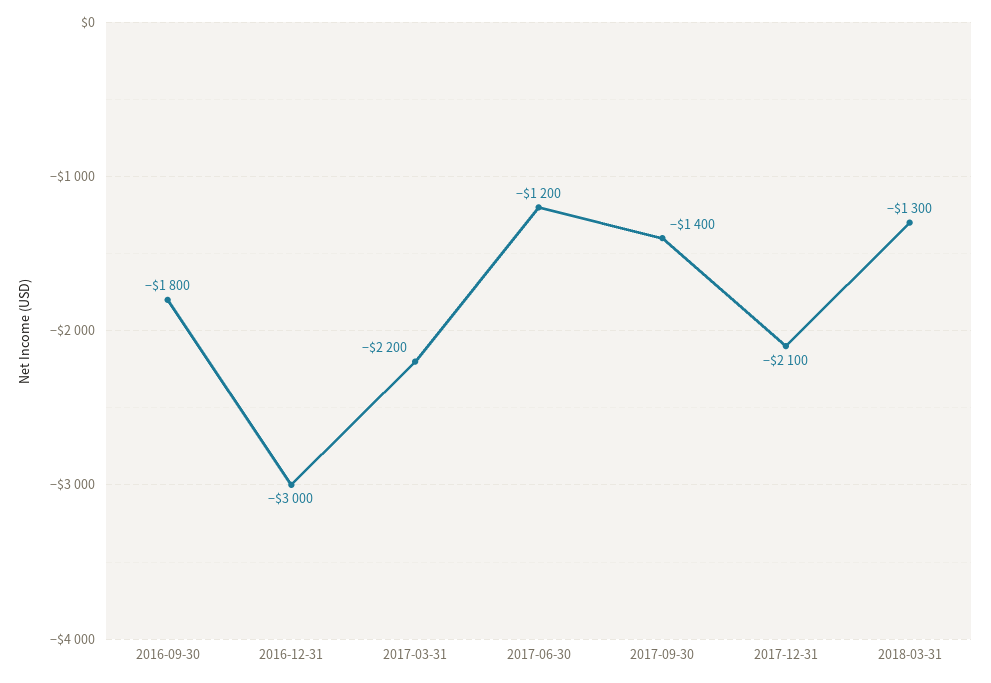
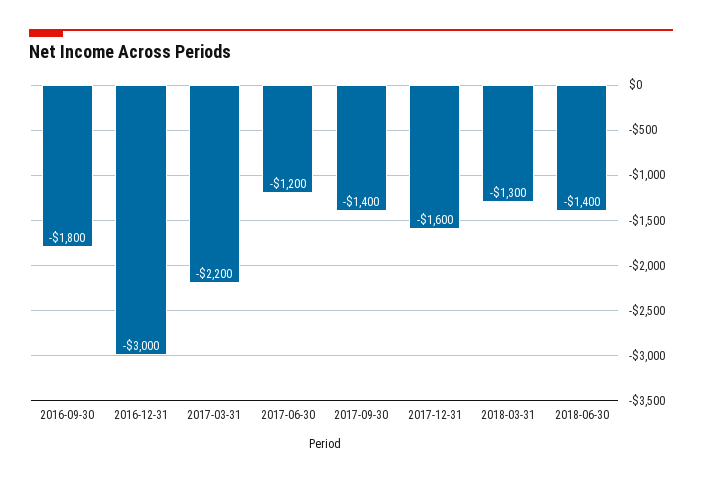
2017-12-31: -2100 -> -1600
2018-06-30: none -> -1400

